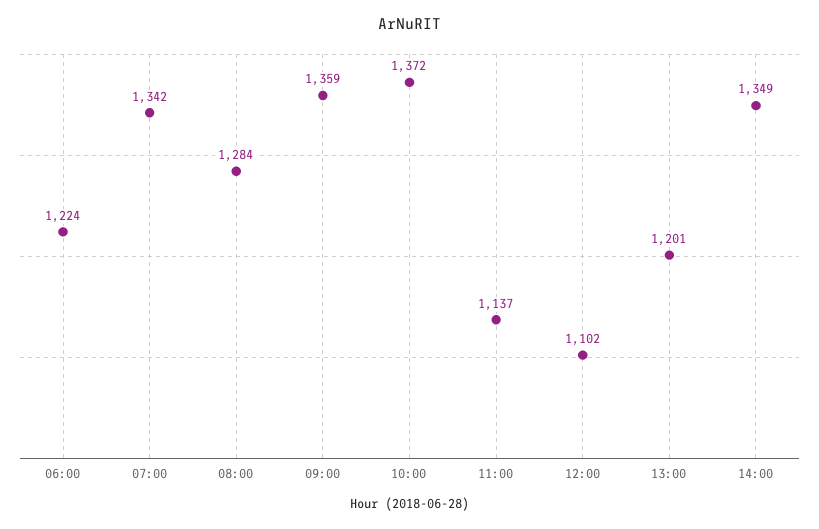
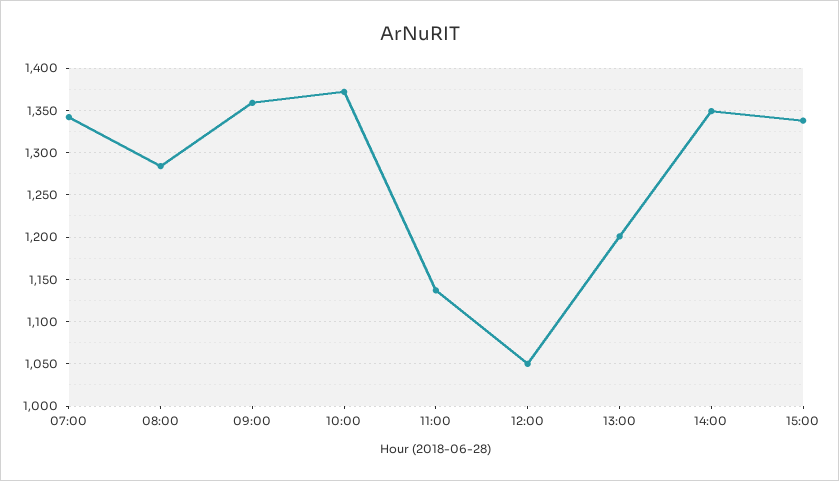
06:00: 1224 -> none
12:00: 1102 -> 1050
15:00: none -> 1340

